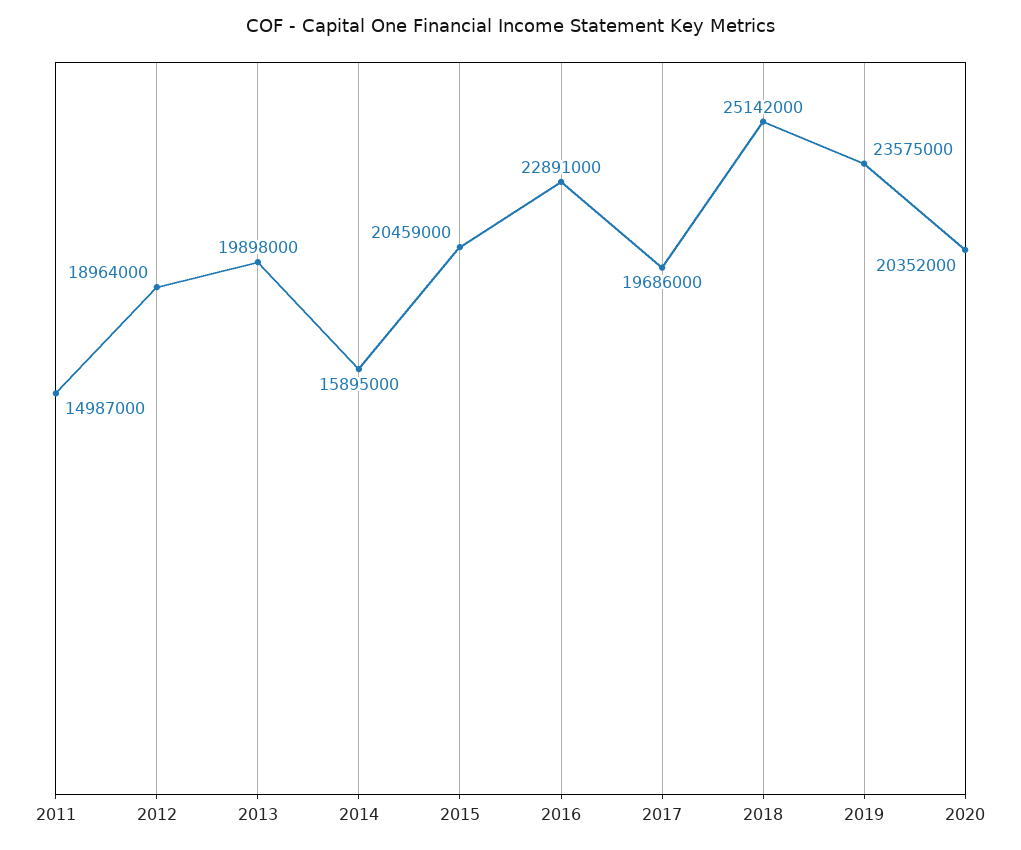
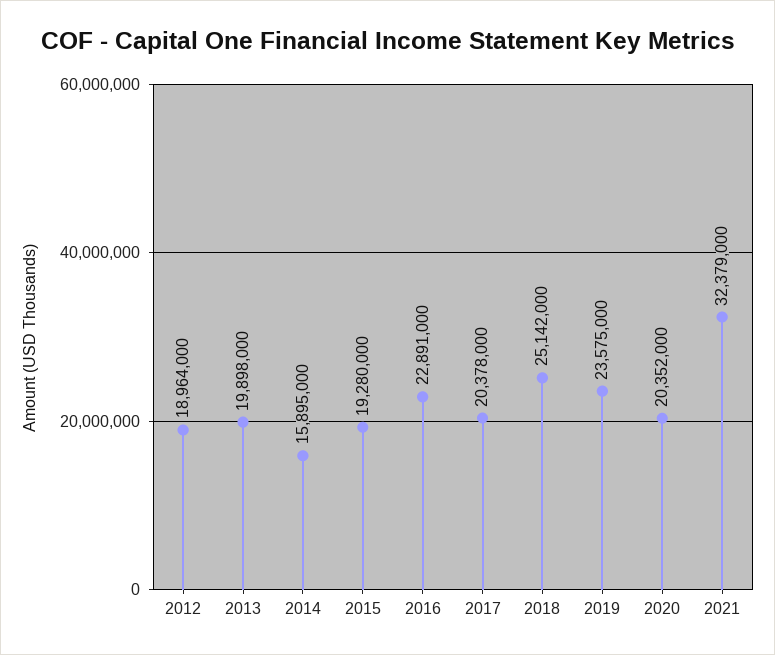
2011: 14987000 -> none
2015: 20459000 -> 19280000
2017: 19686000 -> 20378000
2021: none -> 32379000

